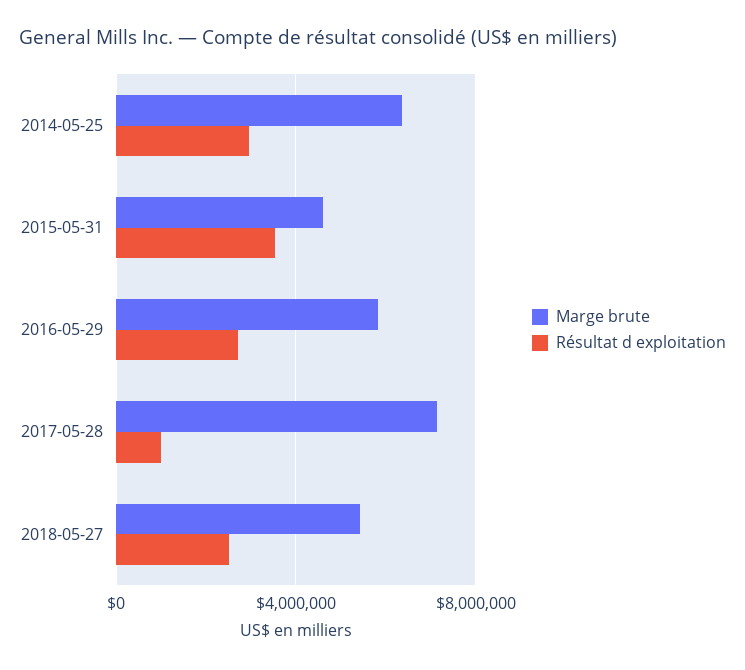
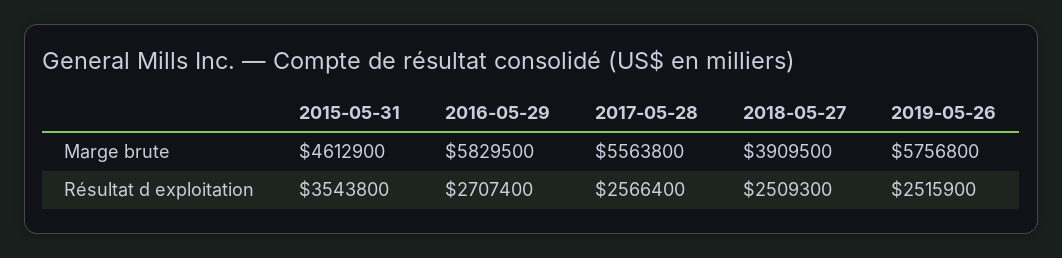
Marge brute, 2014-05-25: 6500000 -> none
Résultat d exploitation, 2014-05-25: 3000000 -> none
Marge brute, 2017-05-28: 7000000 -> 5563800
Résultat d exploitation, 2017-05-28: 1000000 -> 2566400
Marge brute, 2018-05-27: 5500000 -> 3909500
Marge brute, 2019-05-26: none -> 5756800
Résultat d exploitation, 2019-05-26: none -> 2515900

